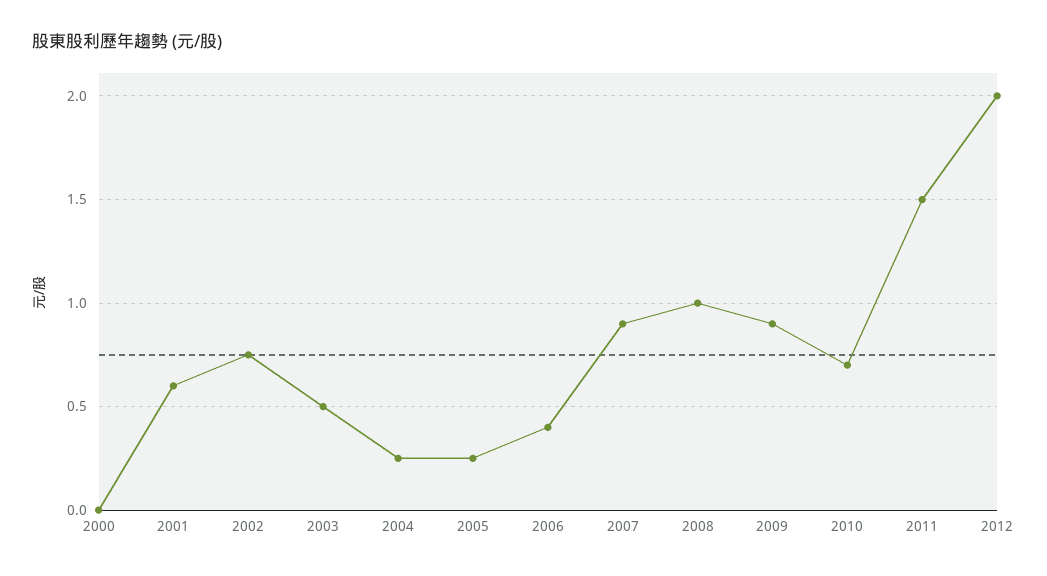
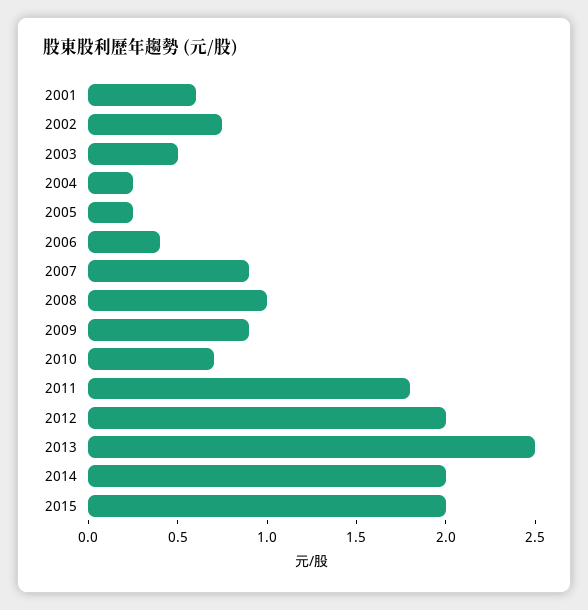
2000: 0 -> none
2011: 1.5 -> 1.8
2013: none -> 2.5
2014: none -> 2
2015: none -> 2

